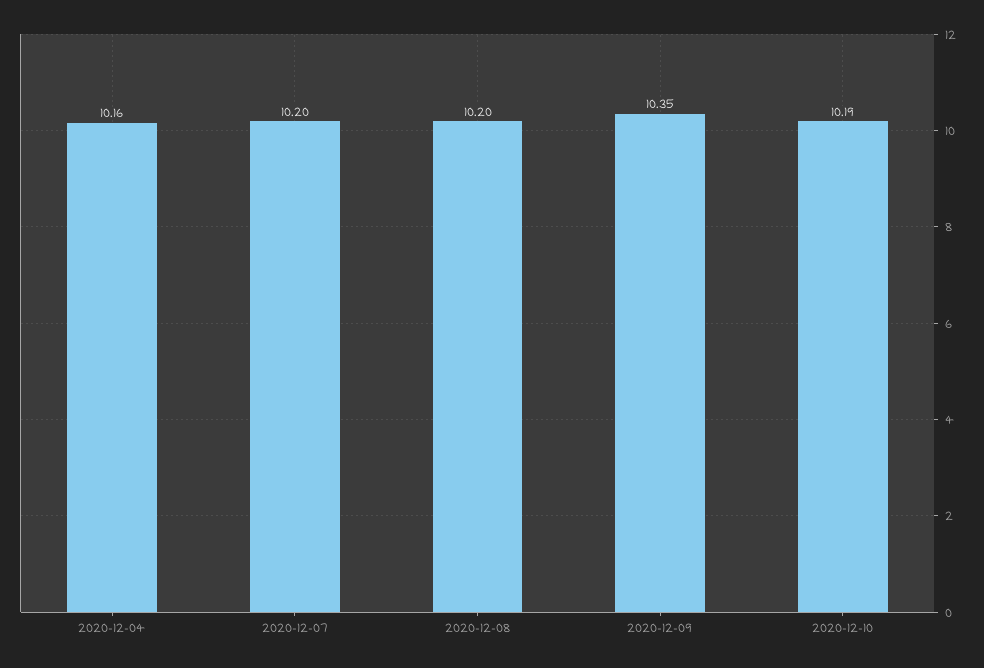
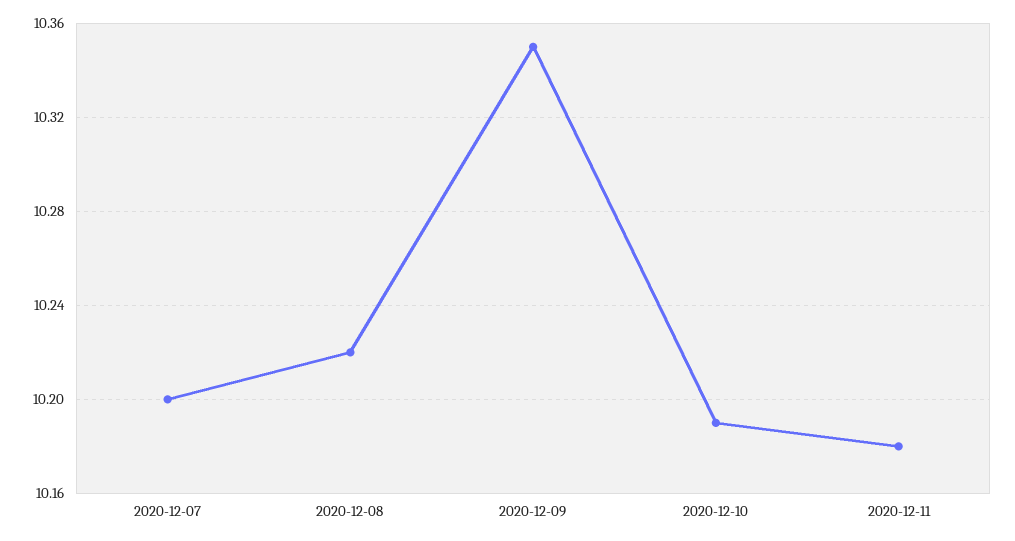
2020-12-04: 10.16 -> none
2020-12-08: 10.2 -> 10.22
2020-12-11: none -> 10.18

